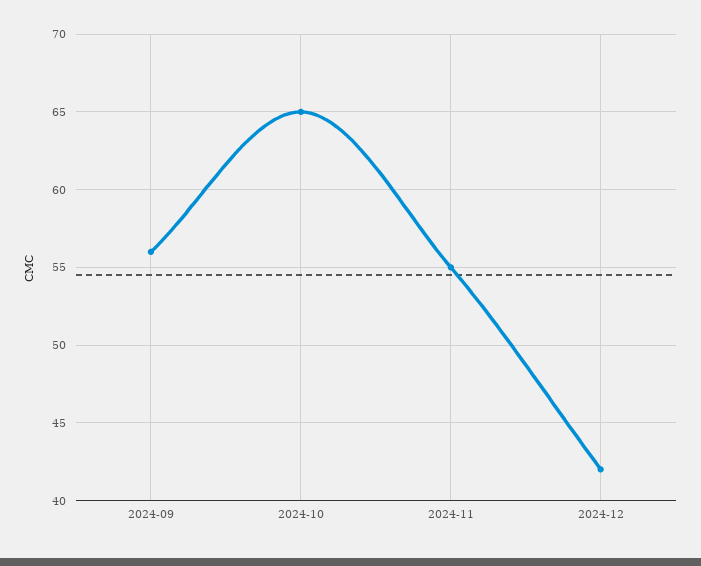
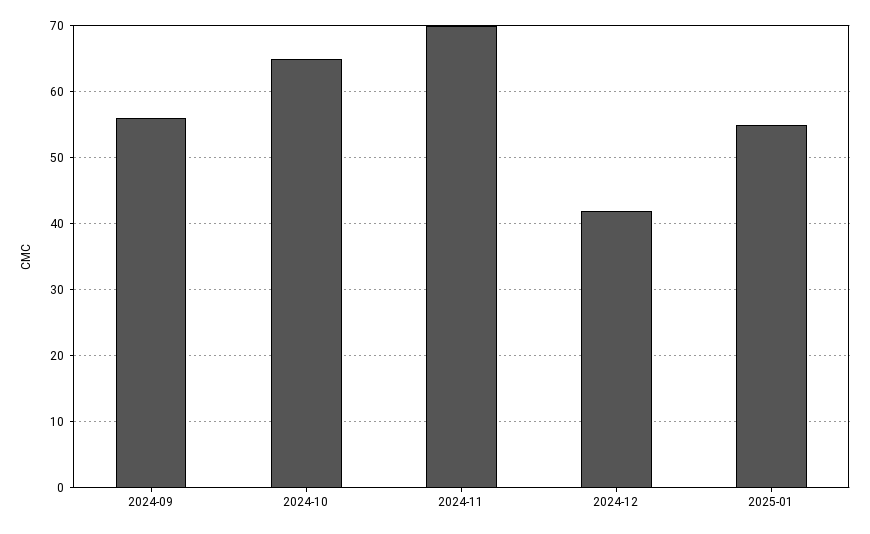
2024-11: 55 -> 70
2025-01: none -> 55

